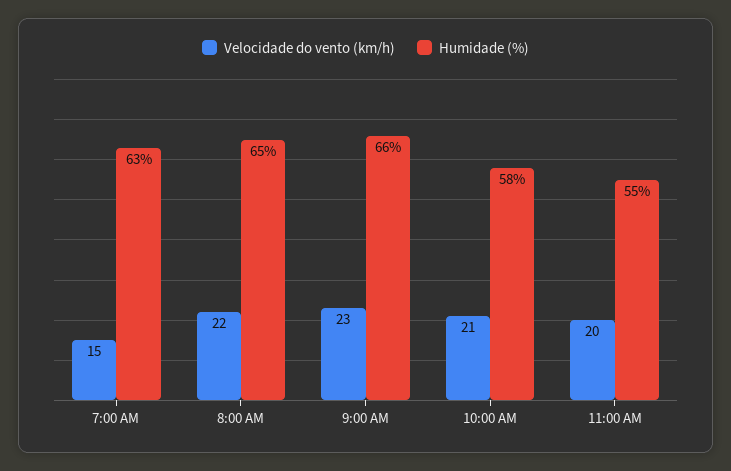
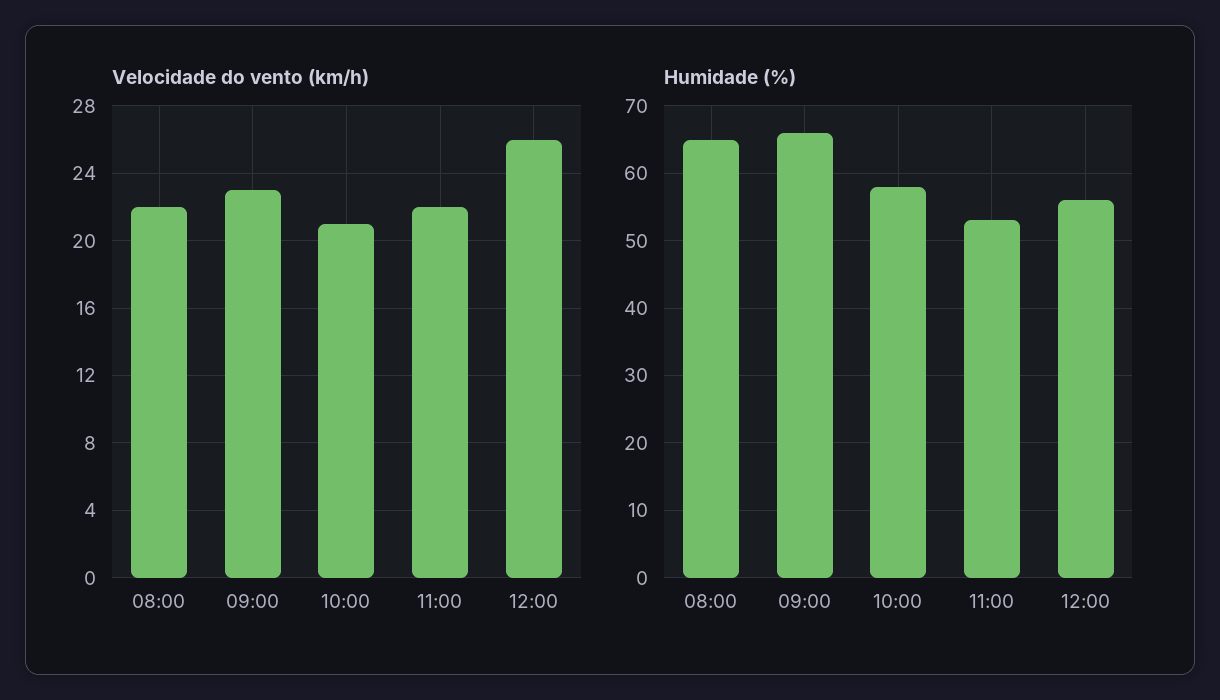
Velocidade do vento (km/h), 7:00 AM: 15 -> none
Humidade (%), 7:00 AM: 63 -> none
Velocidade do vento (km/h), 11:00 AM: 20 -> 22
Humidade (%), 11:00 AM: 55 -> 53
Velocidade do vento (km/h), 12:00: none -> 26
Humidade (%), 12:00: none -> 56

